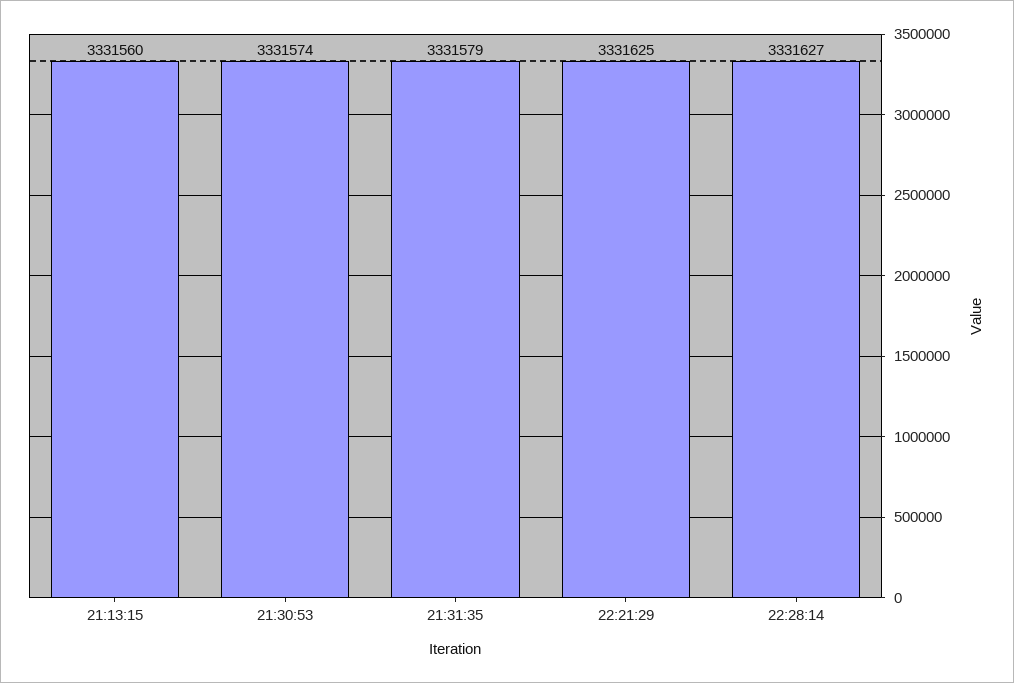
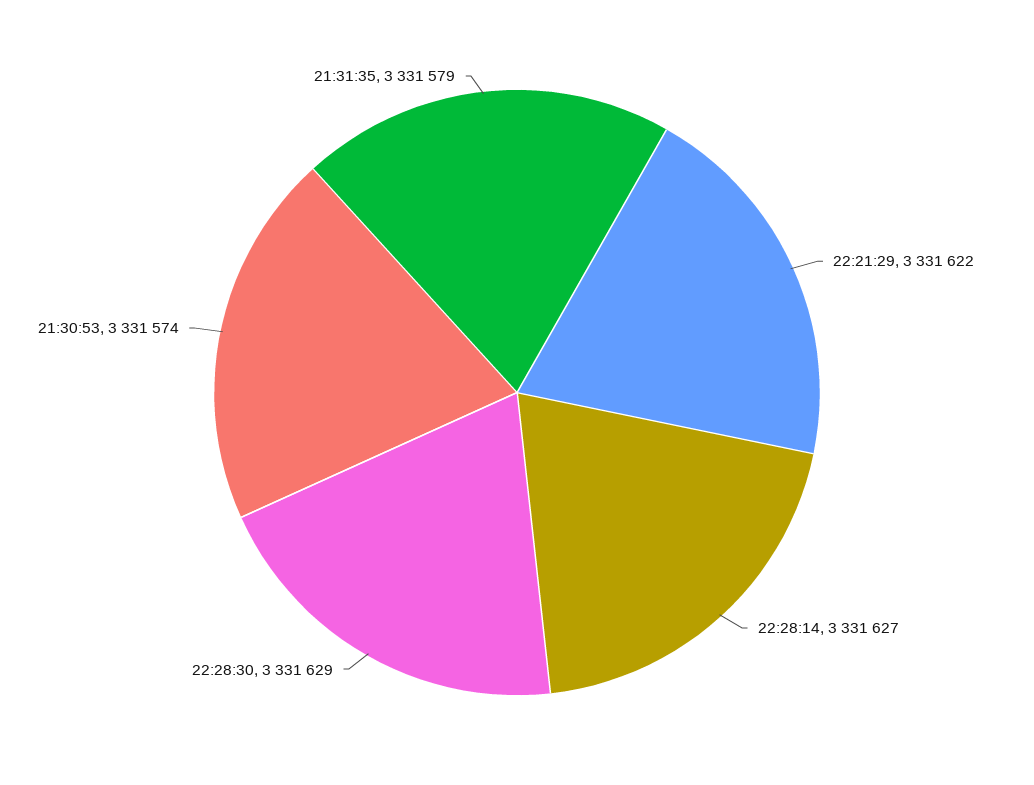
21:13:15: 3331560 -> none
22:21:29: 3331625 -> 3331622
22:28:30: none -> 3331629

